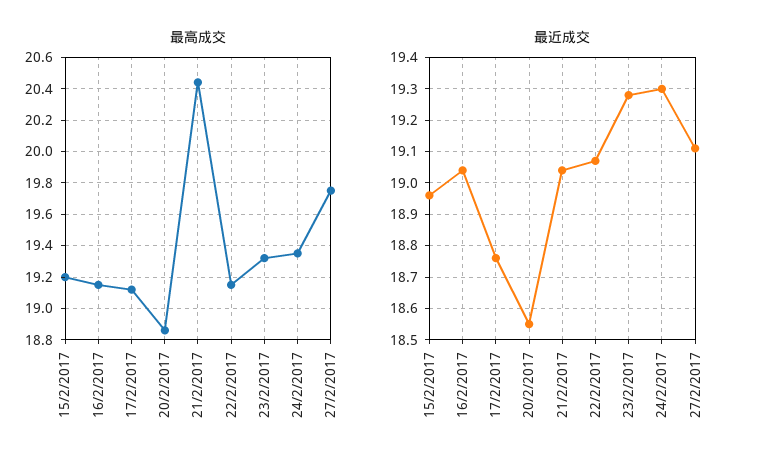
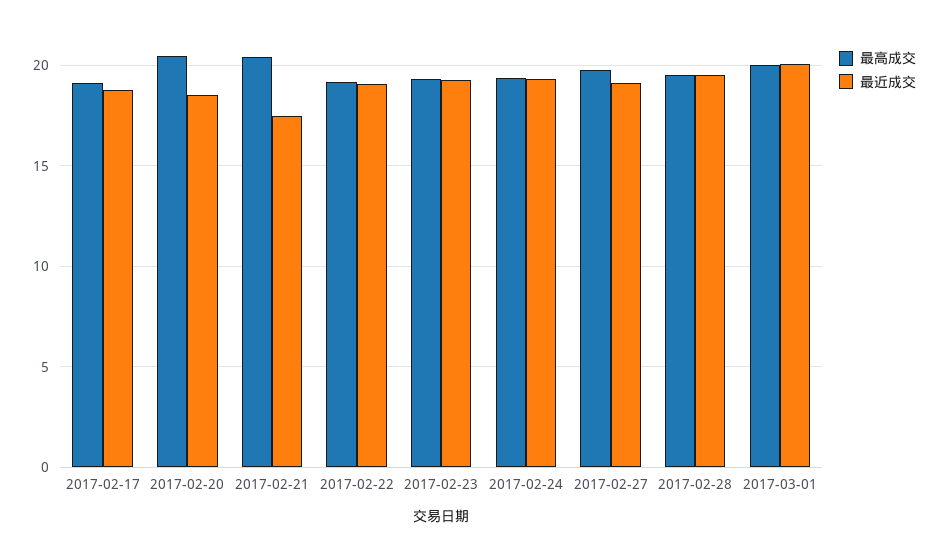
最高成交, 15/2/2017: 19.2 -> none
最高成交, 16/2/2017: 19.15 -> none
最高成交, 20/2/2017: 18.85 -> 20.5
最近成交, 15/2/2017: 18.95 -> none
最近成交, 16/2/2017: 19.05 -> none
最近成交, 21/2/2017: 19.05 -> 17.5
最高成交, 2017-02-28: none -> 19.5
最近成交, 2017-02-28: none -> 19.5
最高成交, 2017-03-01: none -> 20
最近成交, 2017-03-01: none -> 20

